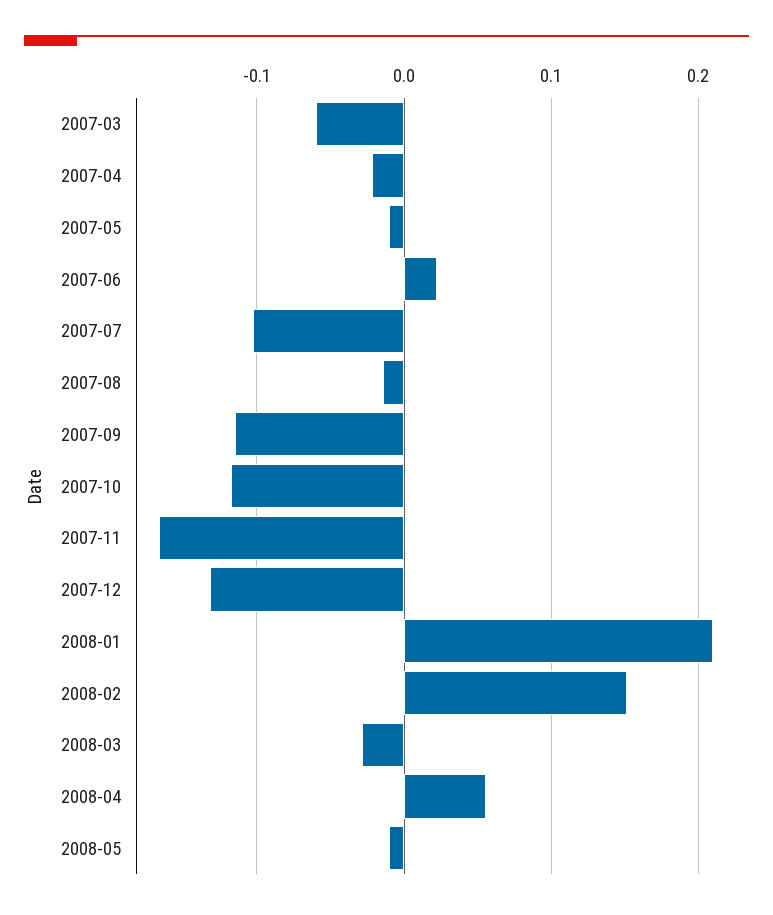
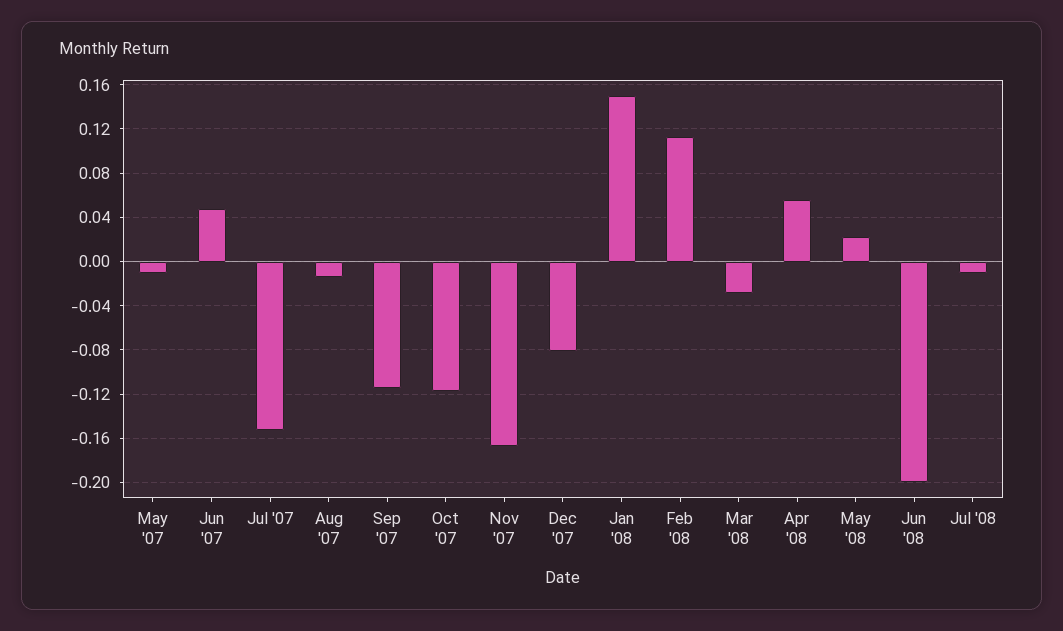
2007-03: -0.06 -> none
2007-04: -0.02 -> none
2007-06: 0.02 -> 0.05
2007-07: -0.1 -> -0.15
2007-12: -0.13 -> -0.08
2008-01: 0.21 -> 0.15
2008-02: 0.15 -> 0.11
2008-05: -0.01 -> 0.02
Jun '08: none -> -0.2
Jul '08: none -> -0.01

